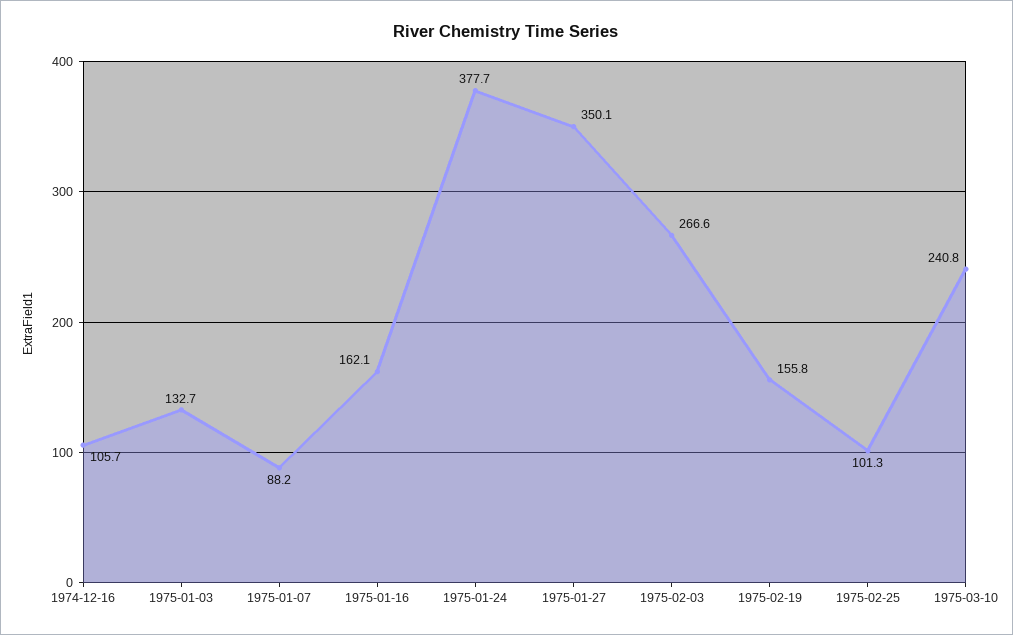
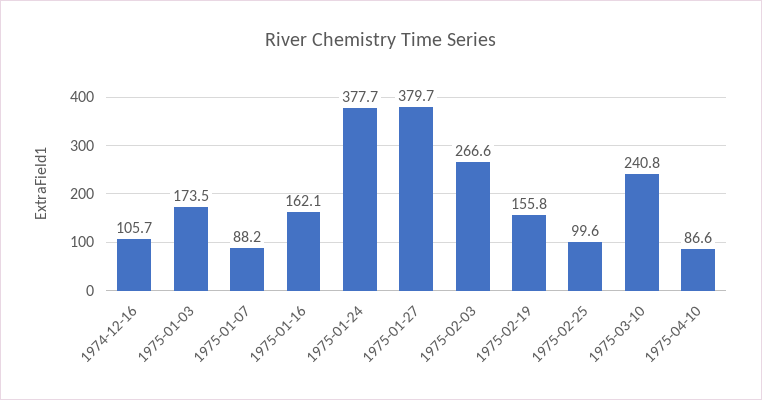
1975-01-03: 132.7 -> 173.5
1975-01-27: 350.1 -> 379.7
1975-02-25: 101.3 -> 99.6
1975-04-10: none -> 86.6

